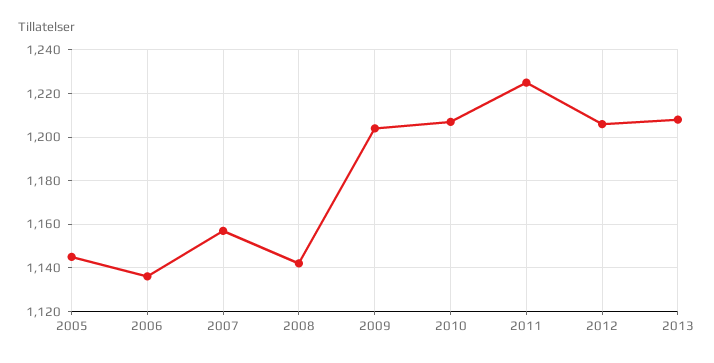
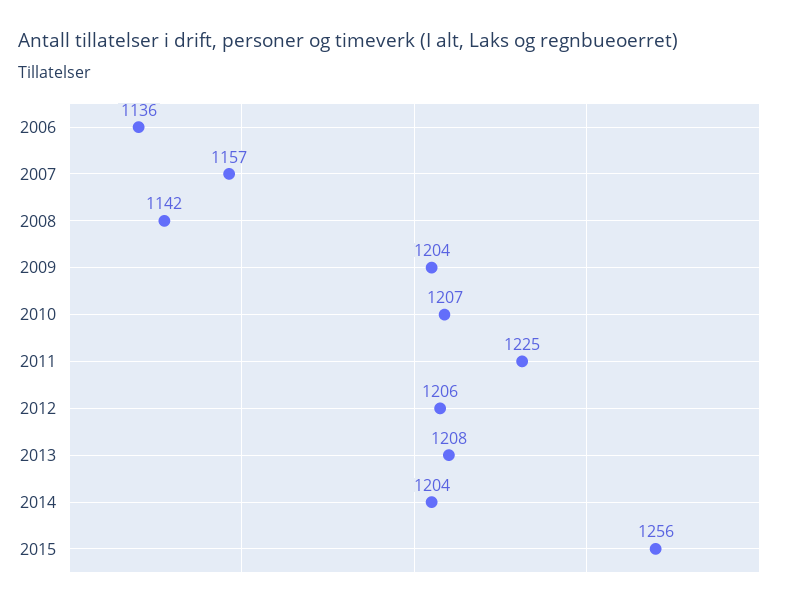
2005: 1145 -> none
2014: none -> 1204
2015: none -> 1256

